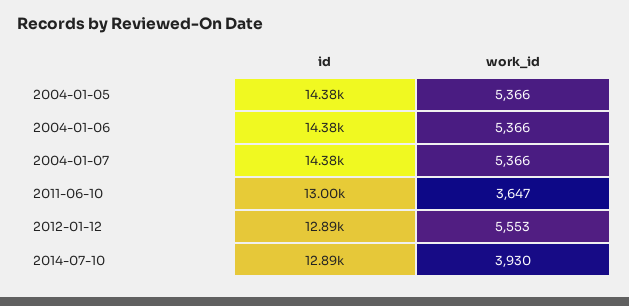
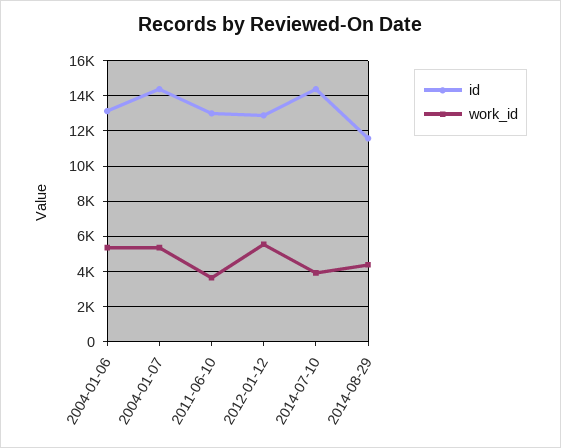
id, 2004-01-05: 14380 -> none
work_id, 2004-01-05: 5366 -> none
id, 2004-01-06: 14380 -> 13000
id, 2014-07-10: 12890 -> 14500
id, 2014-08-29: none -> 11500
work_id, 2014-08-29: none -> 4500

